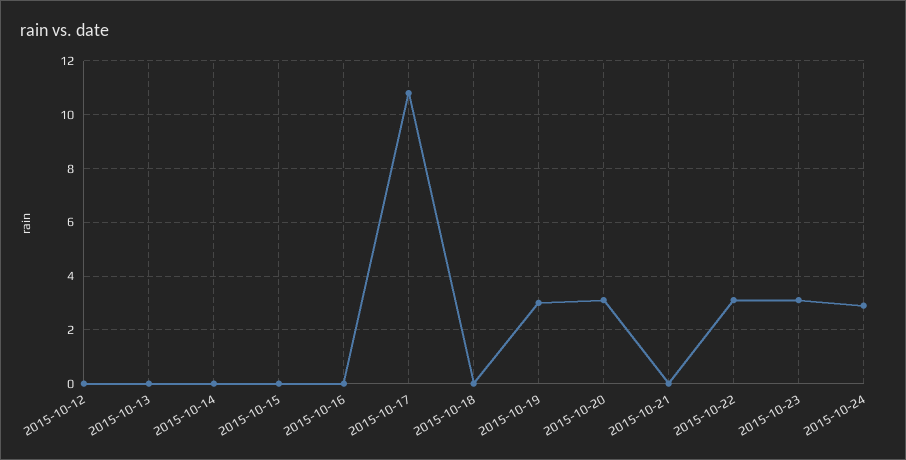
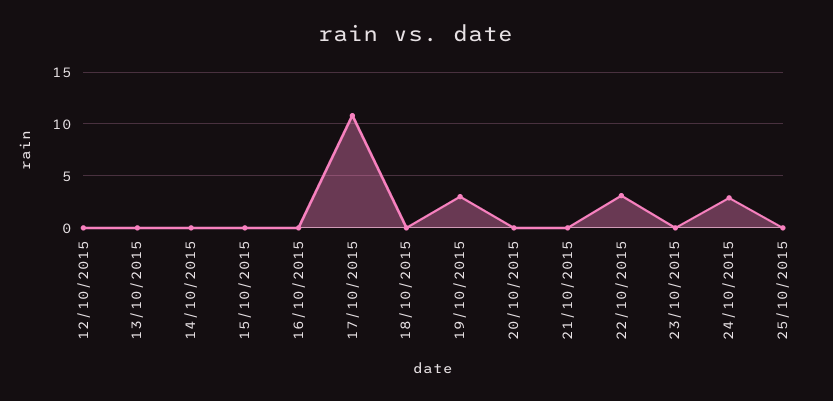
2015-10-20: 3 -> 0
2015-10-23: 3 -> 0
25/10/2015: none -> 0

